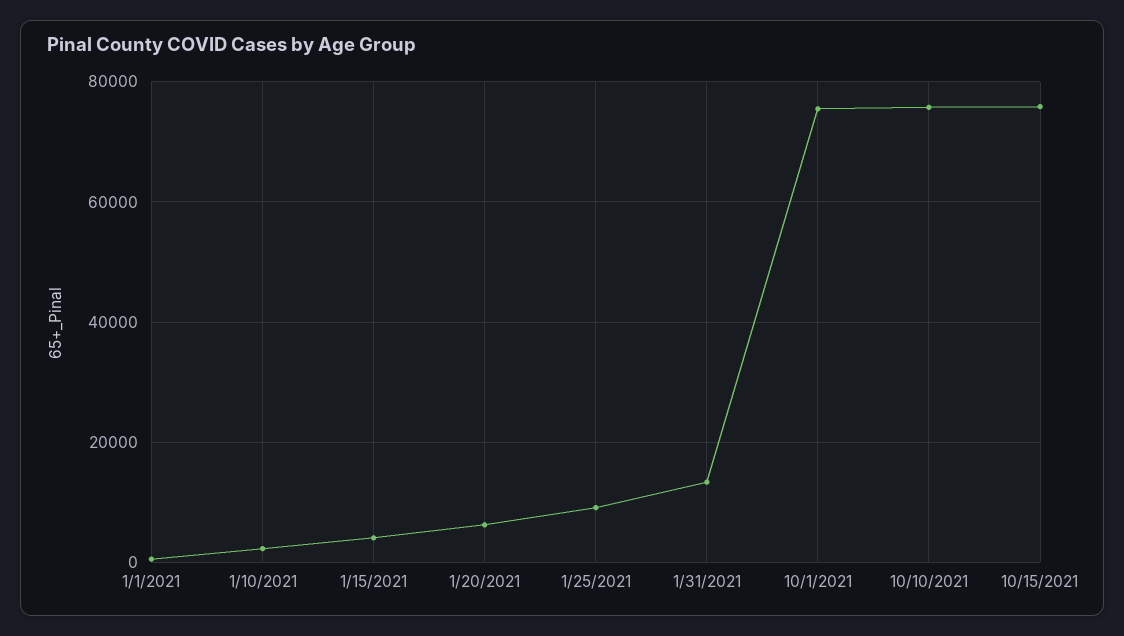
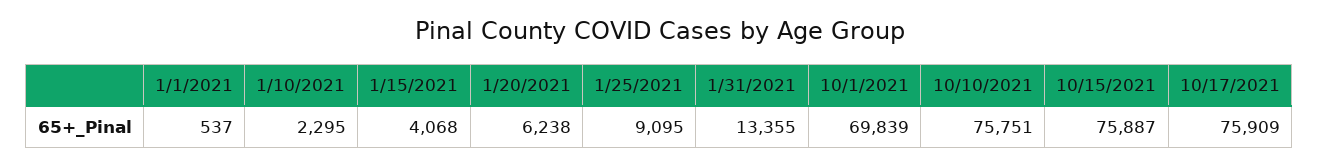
10/1/2021: 76000 -> 69839
10/17/2021: none -> 75909

